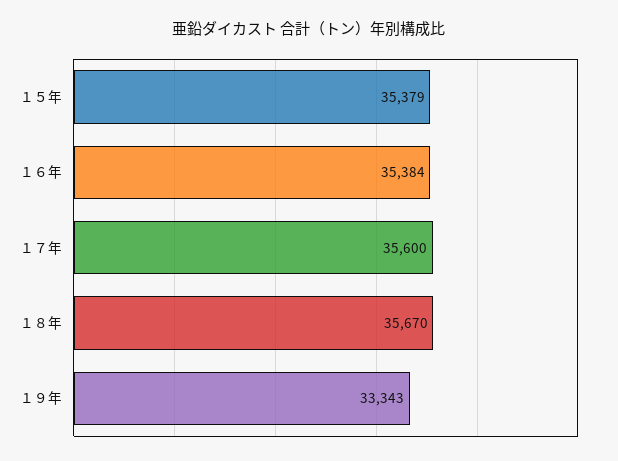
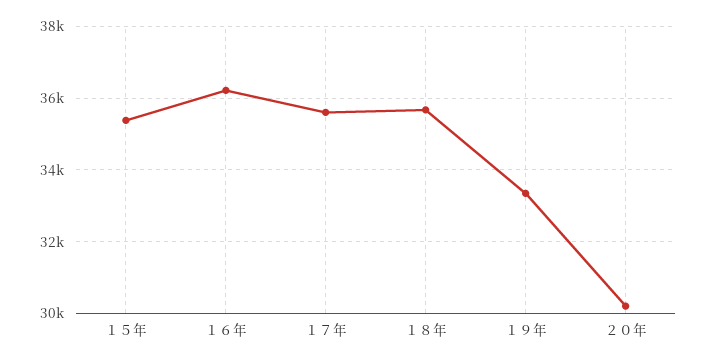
１６年: 35384 -> 36200
２０年: none -> 30200

